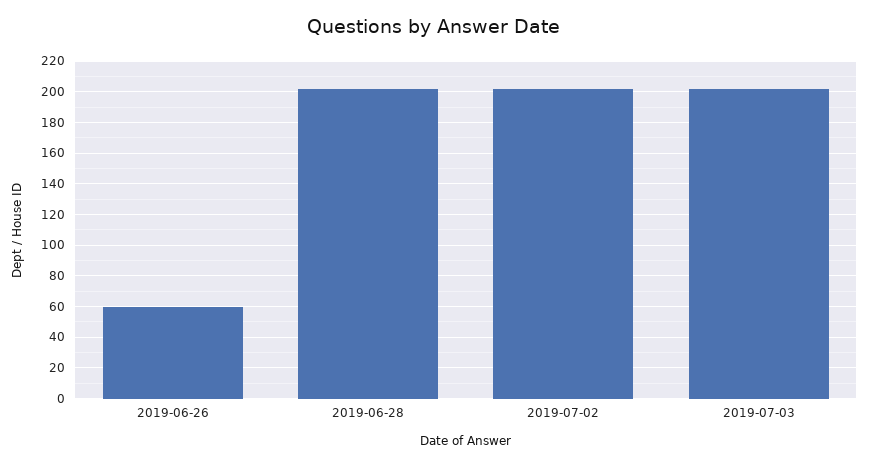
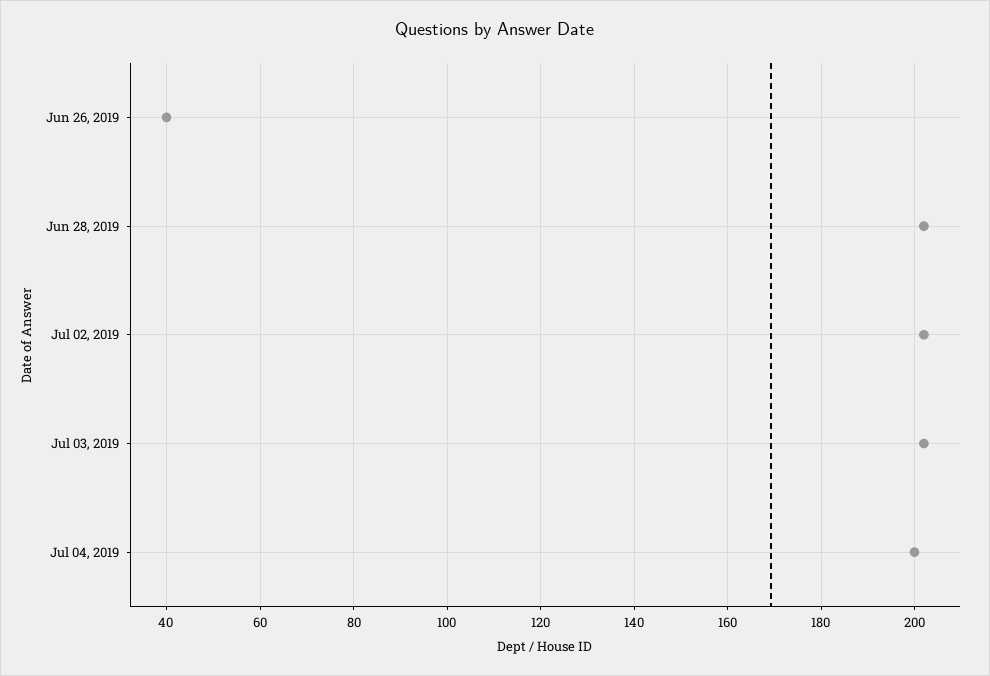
2019-06-26: 60 -> 40
Jul 04, 2019: none -> 200

